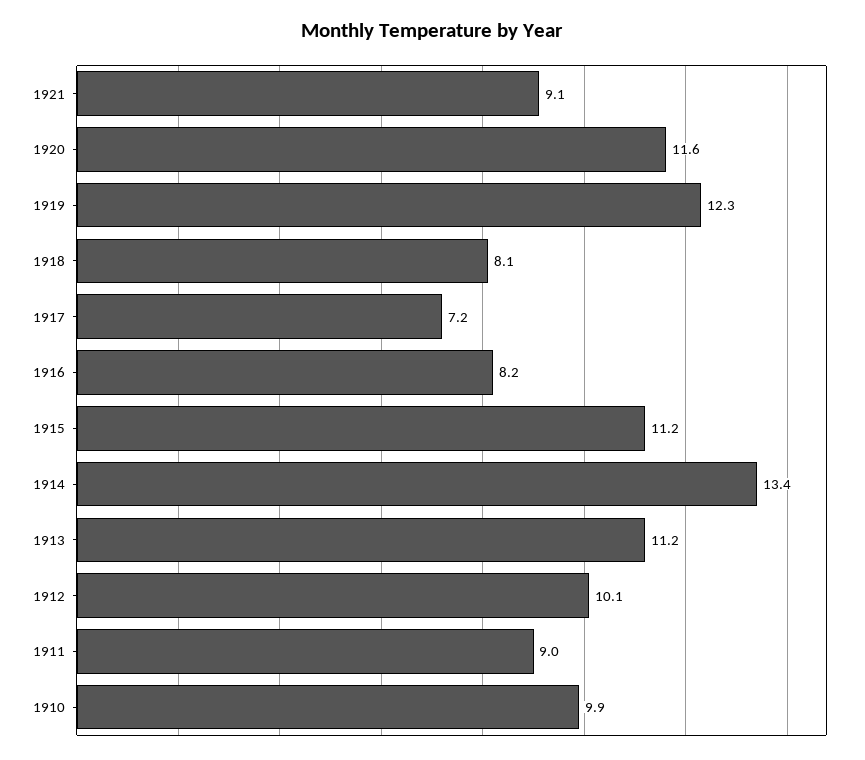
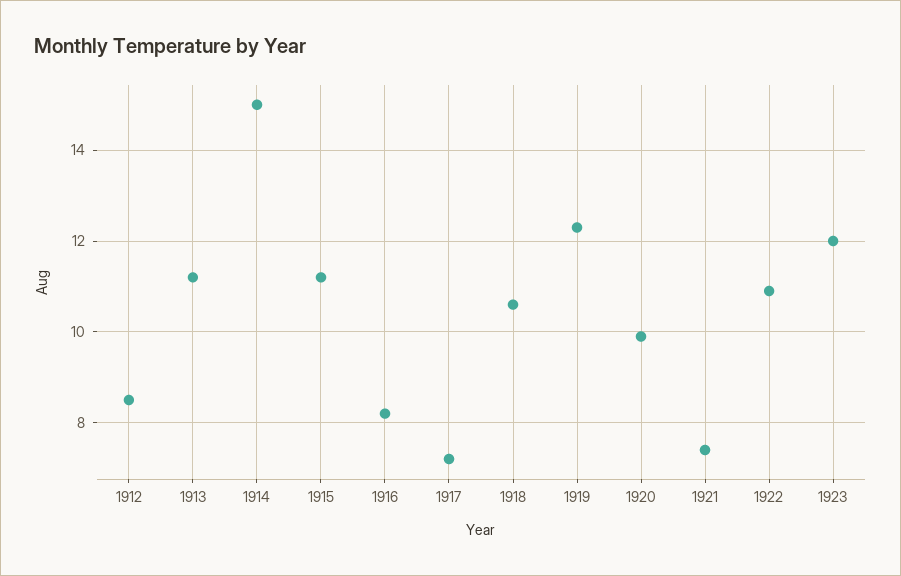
1921: 9.1 -> 7.5
1920: 11.6 -> 10
1918: 8.1 -> 10.5
1914: 13.4 -> 15
1912: 10.1 -> 8.5
1911: 9 -> none
1910: 9.9 -> none
1922: none -> 11
1923: none -> 12

